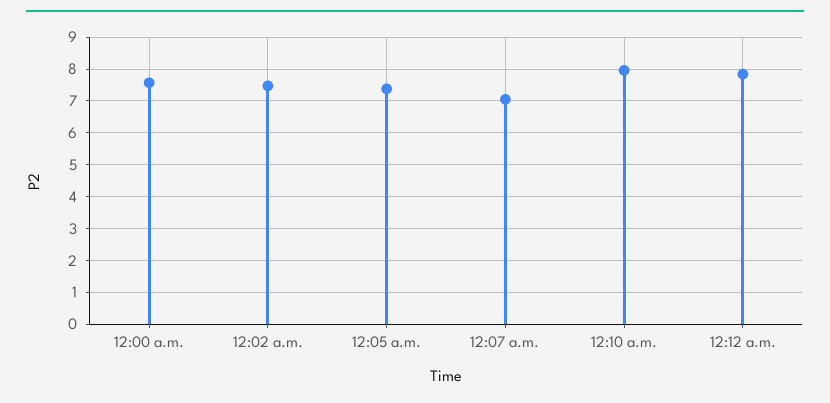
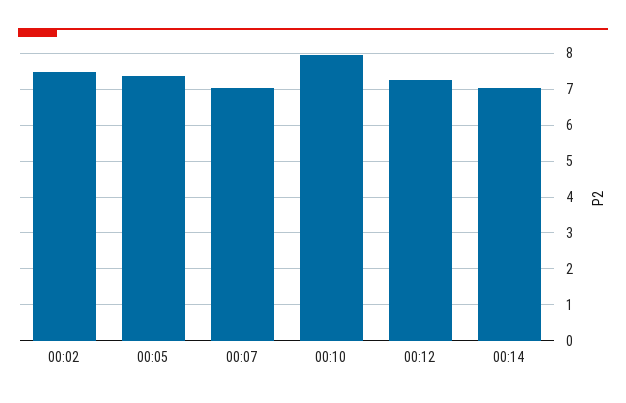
12:00 a.m.: 7.6 -> none
12:12 a.m.: 7.8 -> 7.2
00:14: none -> 7

